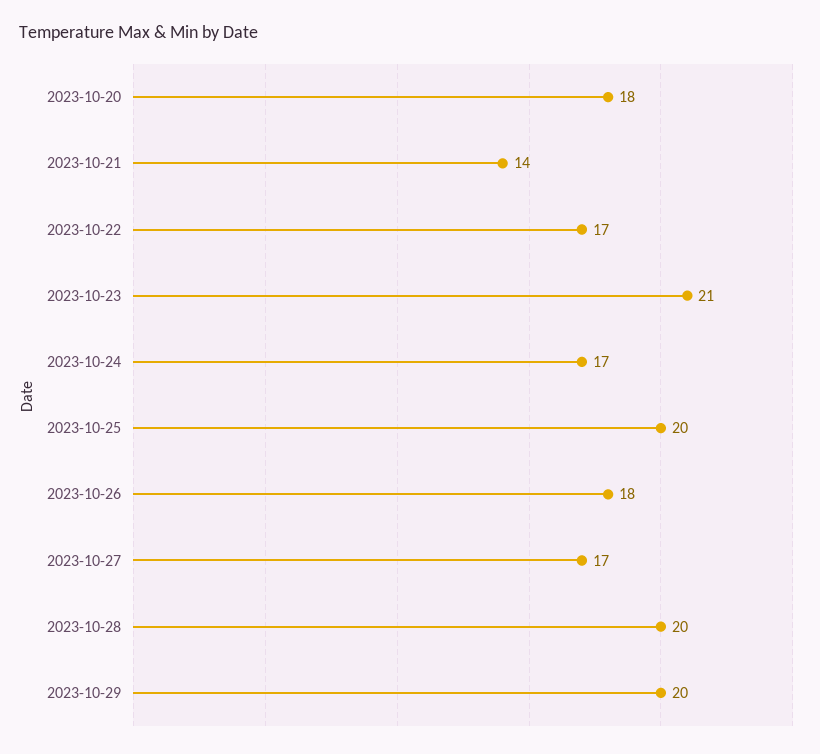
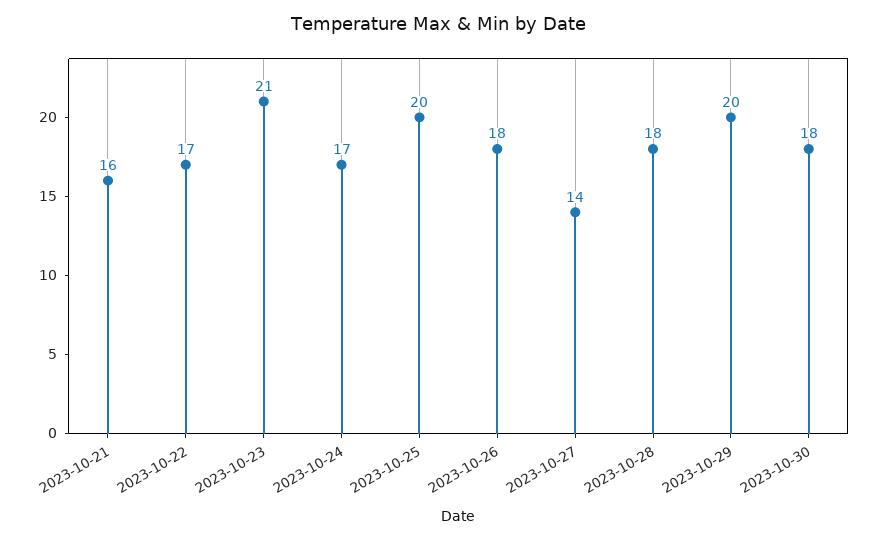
2023-10-20: 18 -> none
2023-10-21: 14 -> 16
2023-10-27: 17 -> 14
2023-10-28: 20 -> 18
2023-10-30: none -> 18

